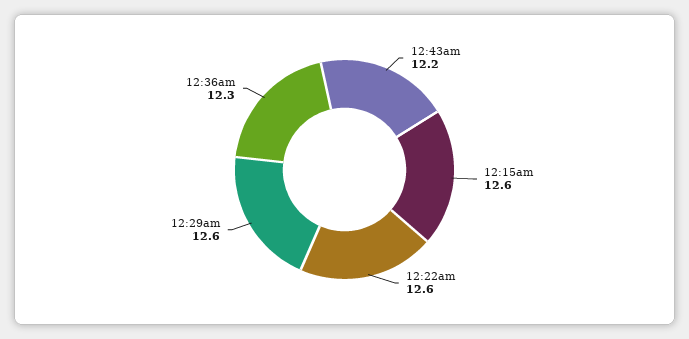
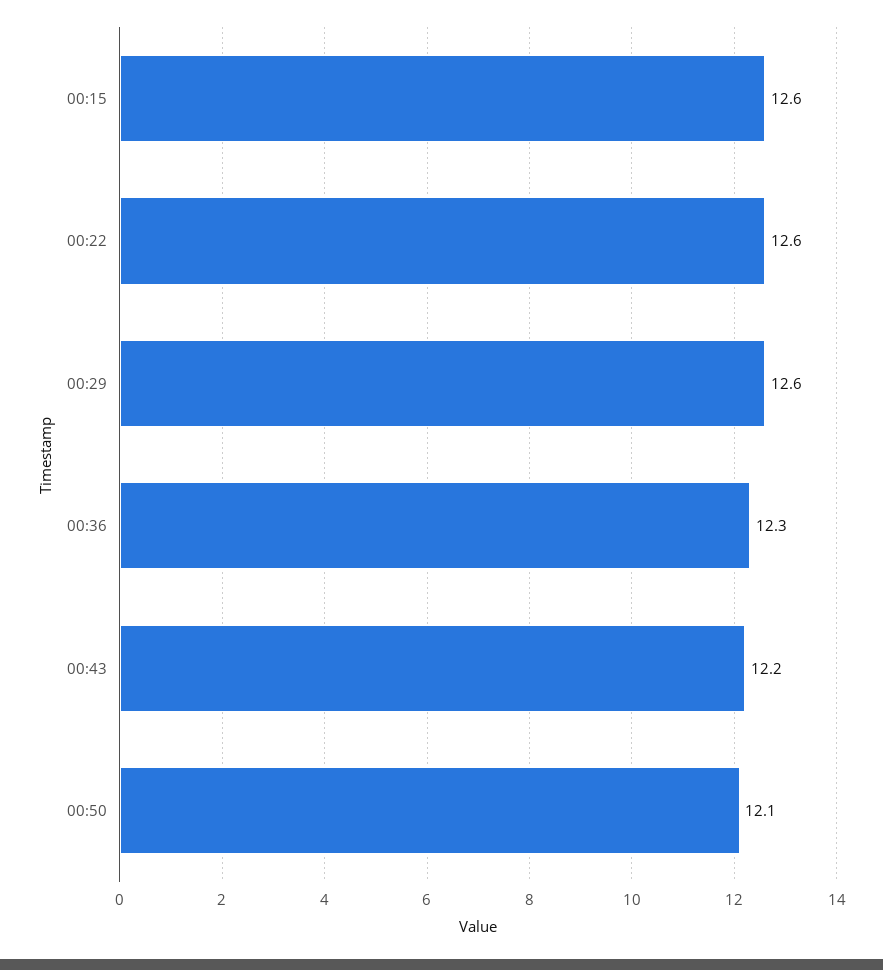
00:50: none -> 12.1

